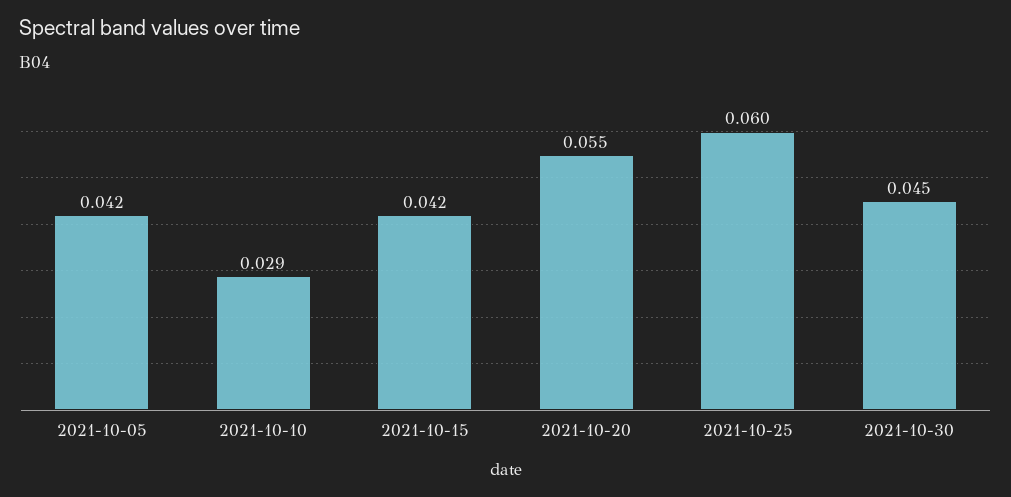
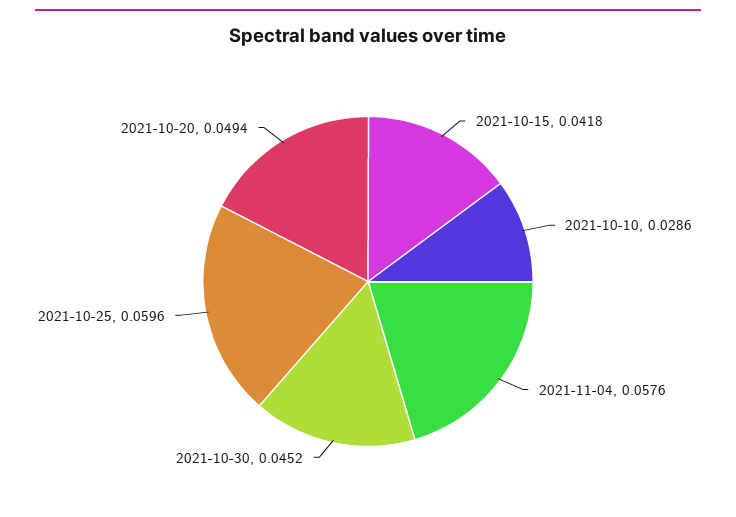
2021-10-05: 0.042 -> none
2021-10-20: 0.055 -> 0.0494
2021-11-04: none -> 0.0576

